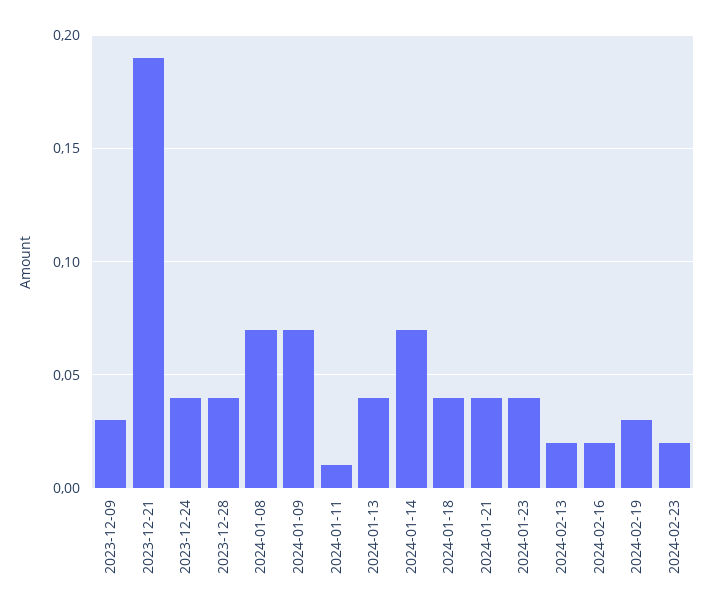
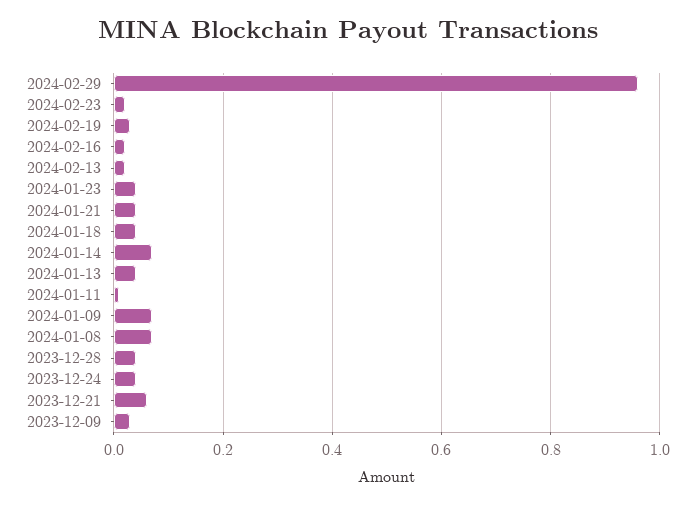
2023-12-21: 0.19 -> 0.05
2024-02-29: none -> 0.95

